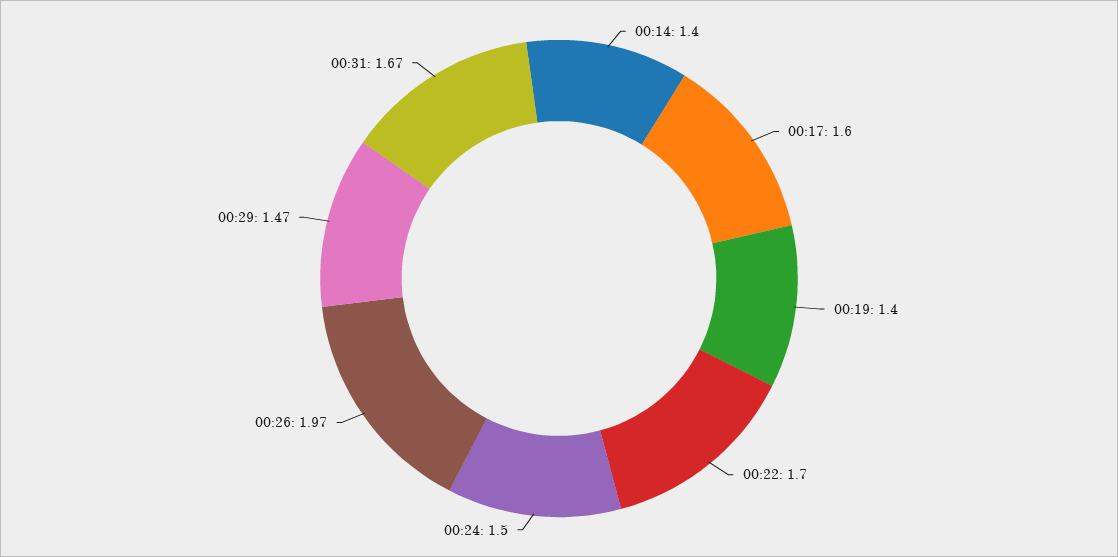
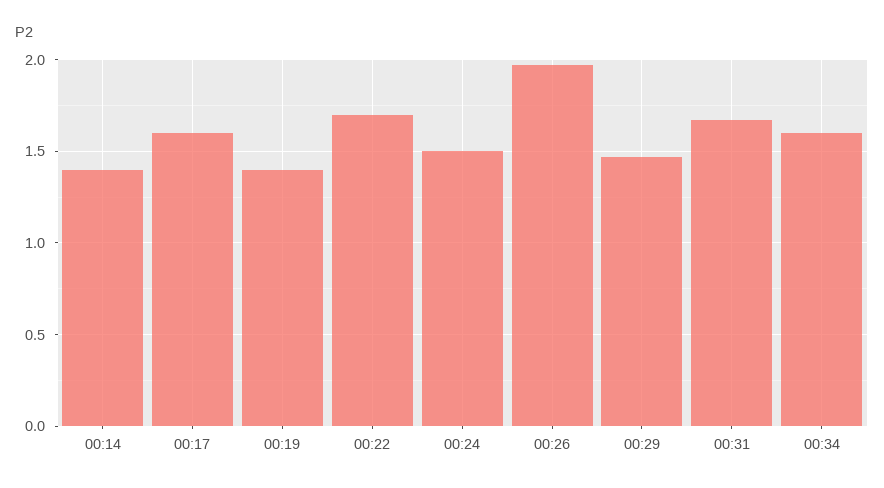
00:34: none -> 1.6

